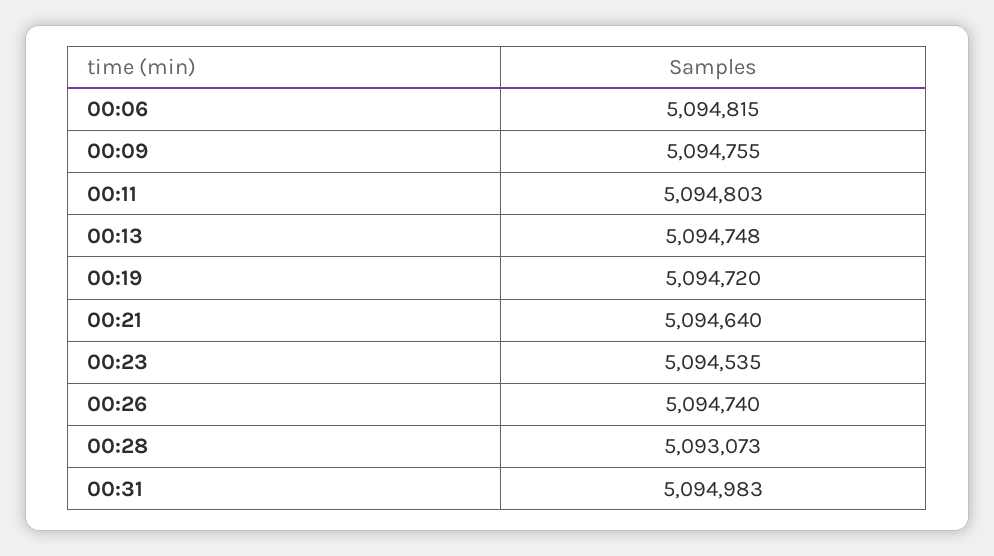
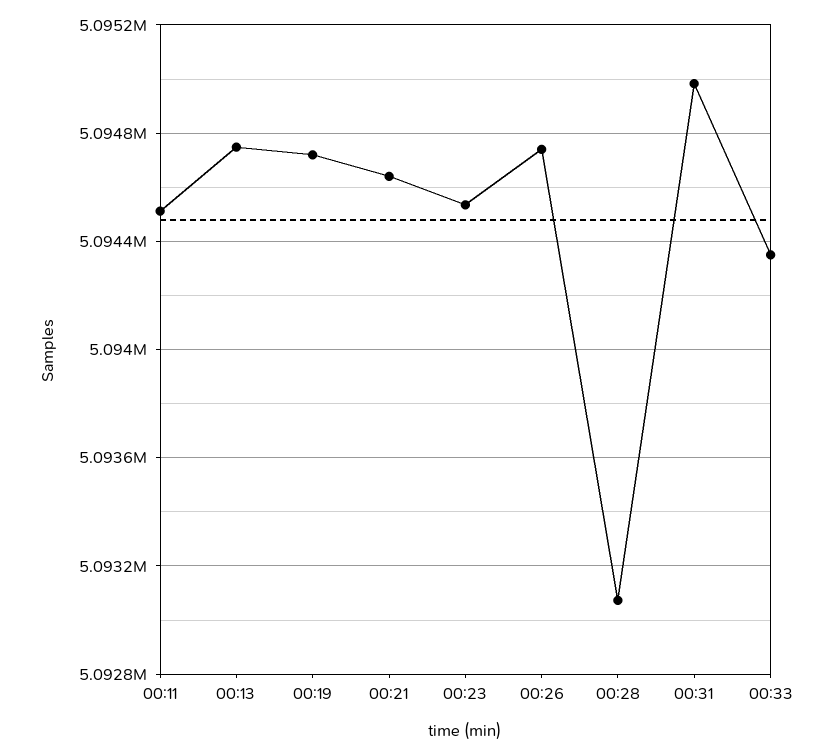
00:06: 5094815 -> none
00:09: 5094755 -> none
00:11: 5094803 -> 5094500
00:33: none -> 5094350

